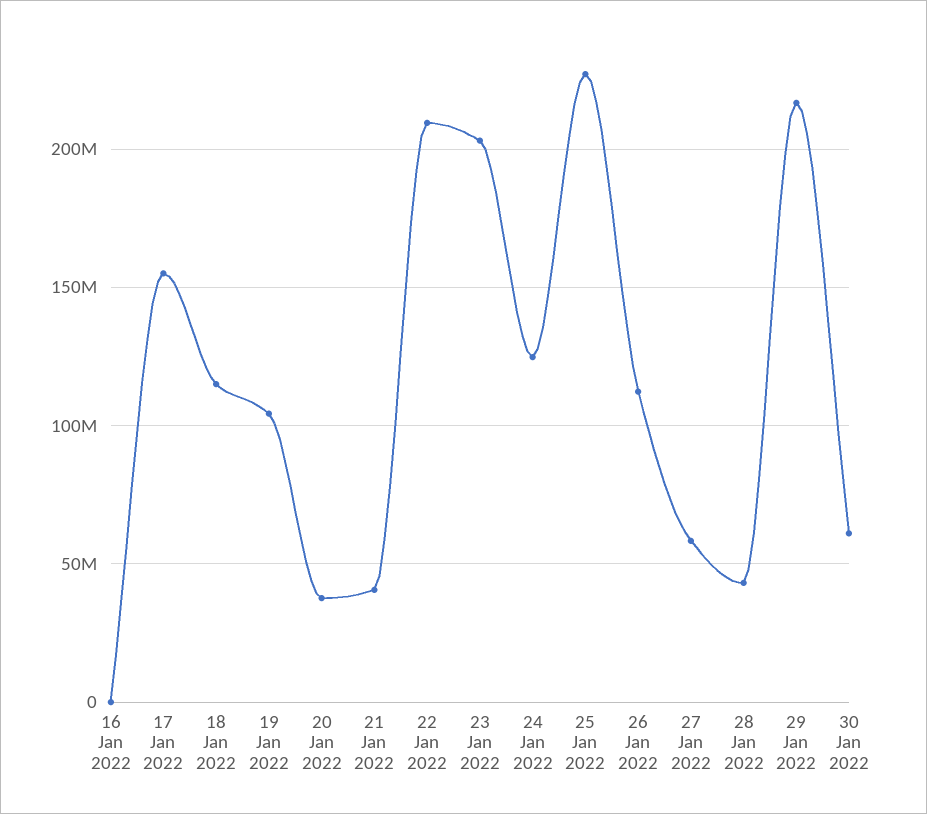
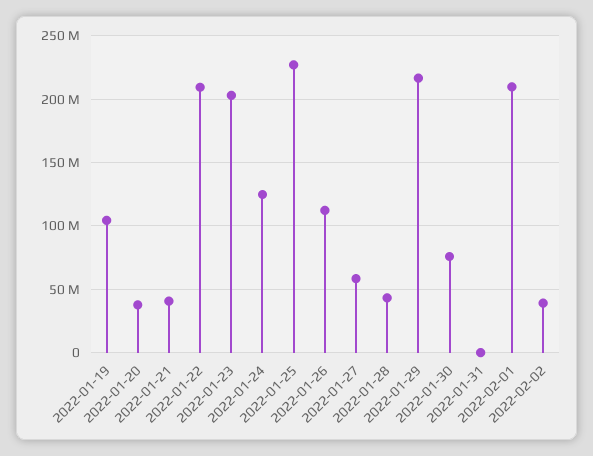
16 Jan 2022: 0 -> none
17 Jan 2022: 155000000 -> none
18 Jan 2022: 115000000 -> none
30 Jan 2022: 60000000 -> 75000000
2022-01-31: none -> 0
2022-02-01: none -> 210000000
2022-02-02: none -> 40000000

